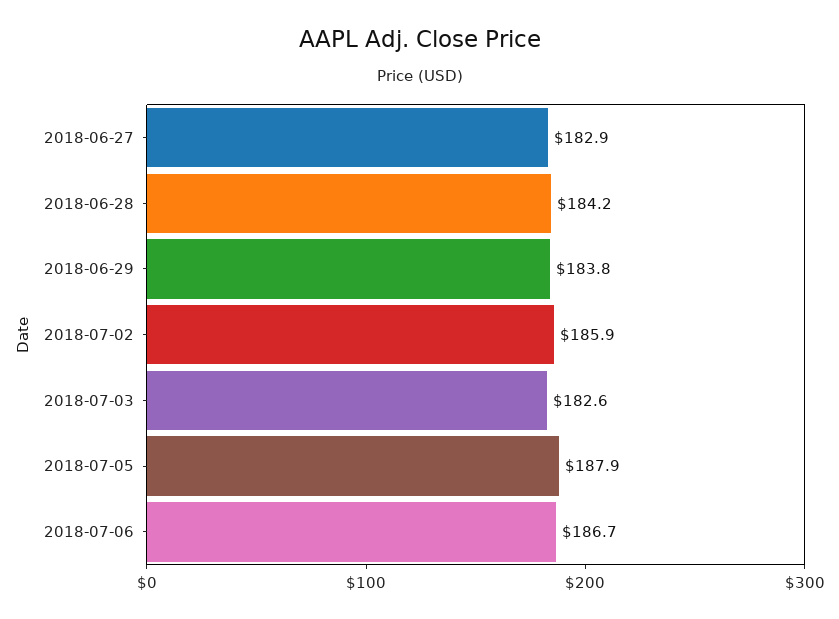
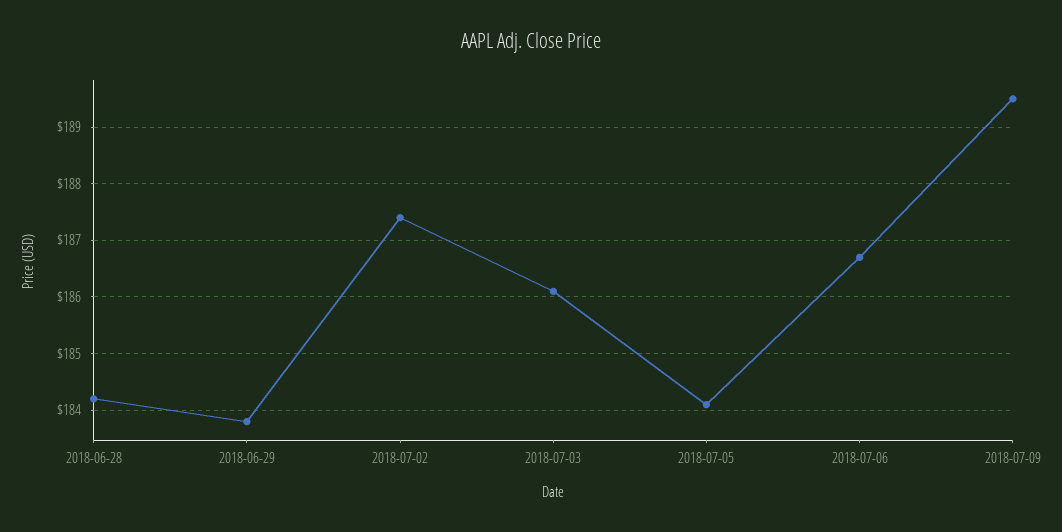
2018-06-27: 182.9 -> none
2018-07-02: 185.9 -> 187.5
2018-07-03: 182.6 -> 186
2018-07-05: 187.9 -> 184
2018-07-09: none -> 189.5

